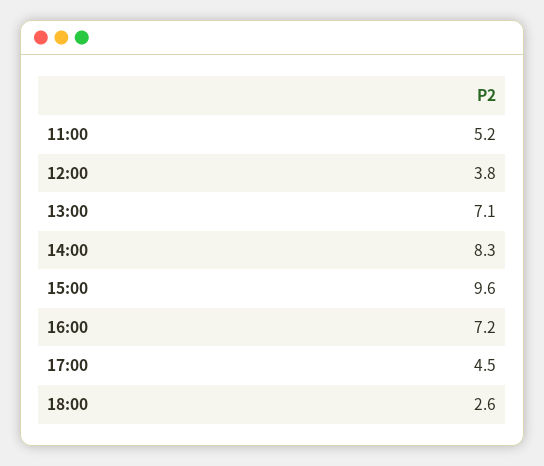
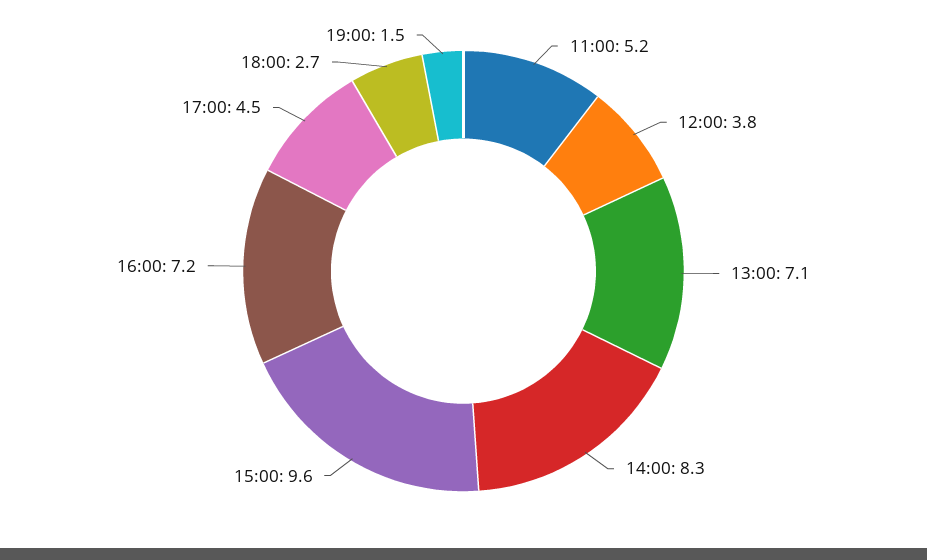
18:00: 2.6 -> 2.7
19:00: none -> 1.5

